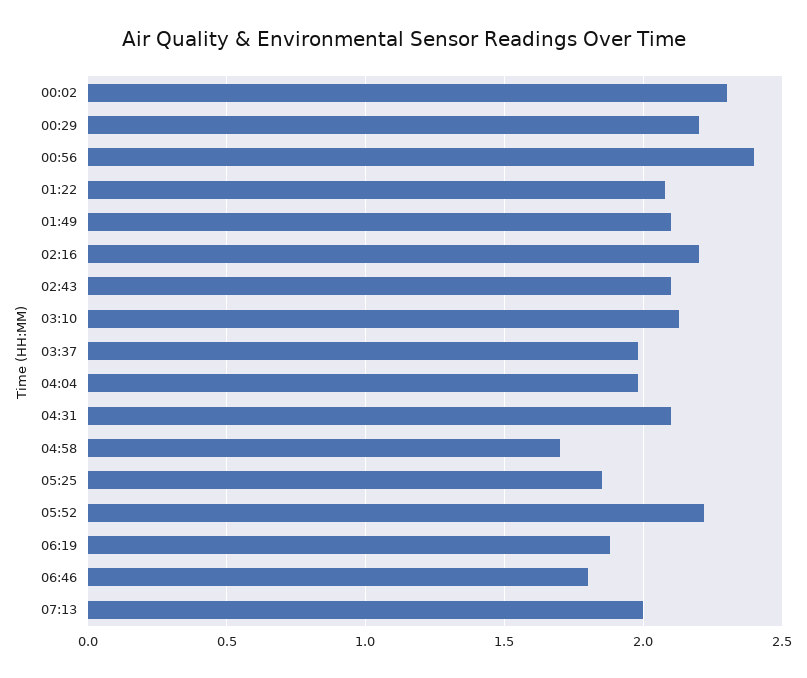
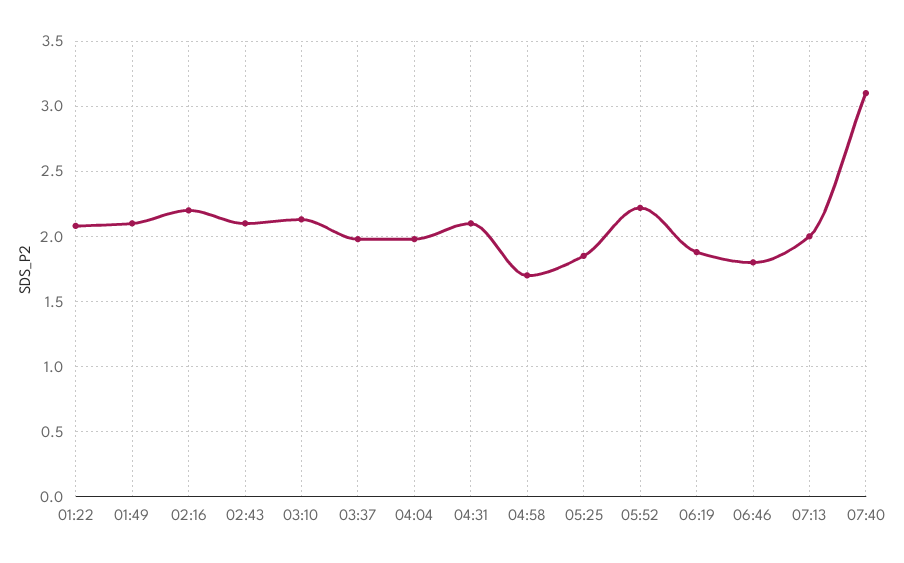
00:02: 2.3 -> none
00:29: 2.2 -> none
00:56: 2.4 -> none
07:40: none -> 3.1

